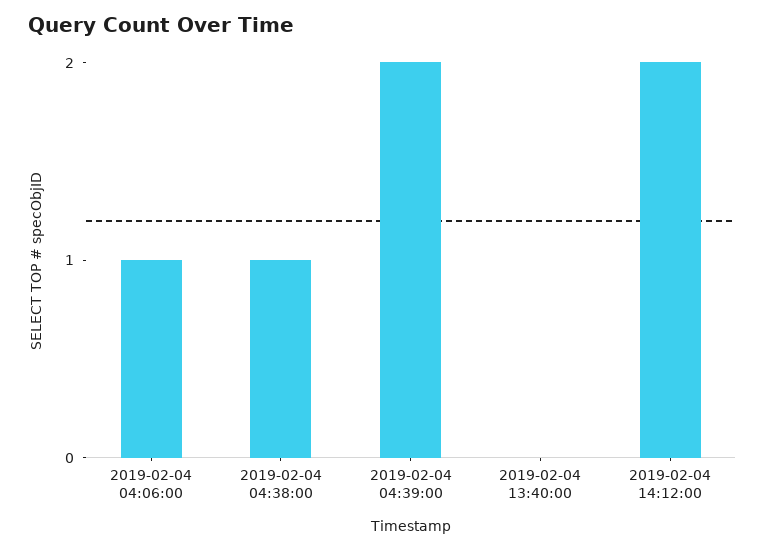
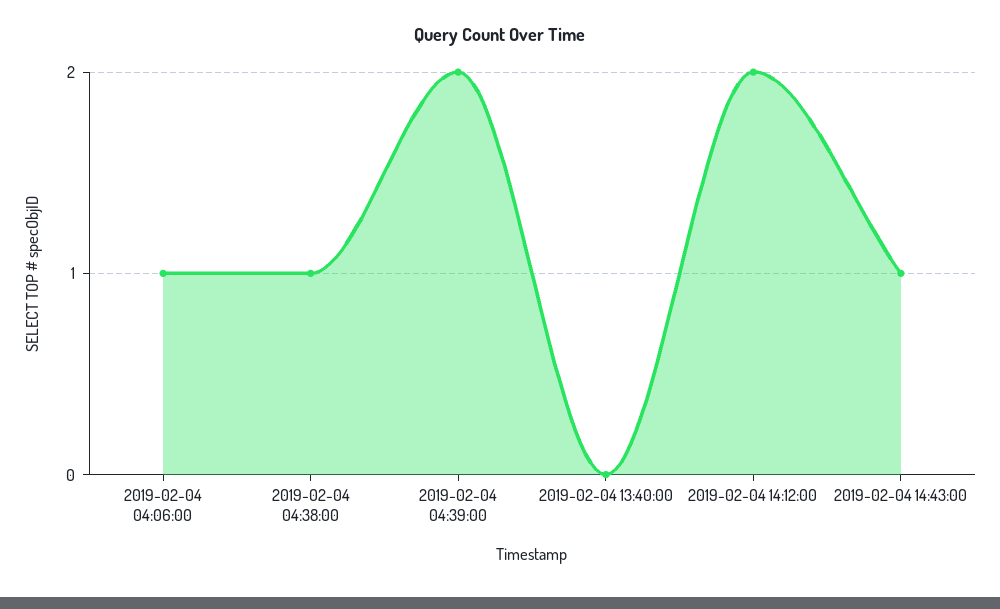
2019-02-04 14:43:00: none -> 1

